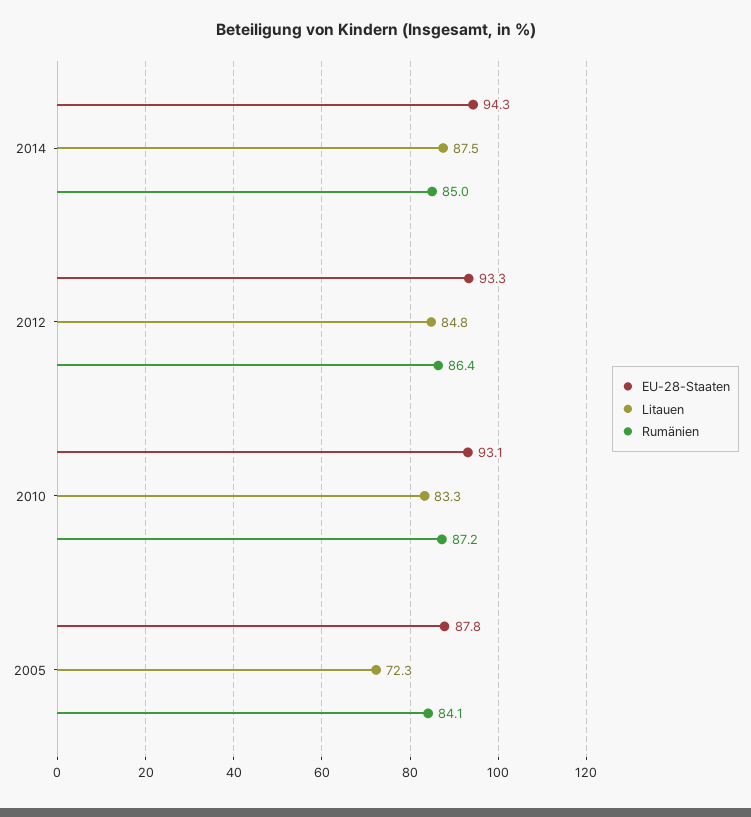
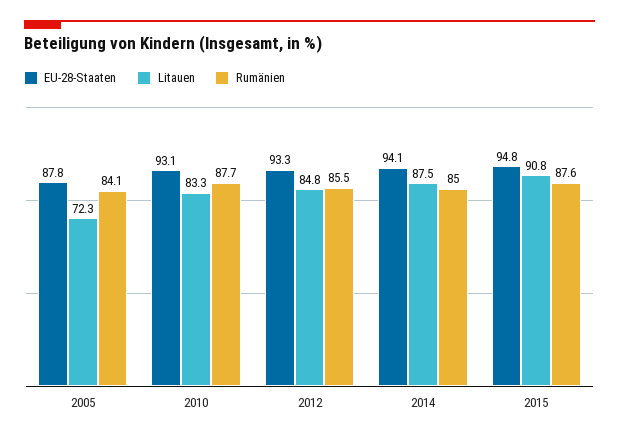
EU-28-Staaten, 2014: 94.3 -> 94.1
Rumänien, 2012: 86.4 -> 85.5
Rumänien, 2010: 87.2 -> 87.7
EU-28-Staaten, 2015: none -> 94.8
Litauen, 2015: none -> 90.8
Rumänien, 2015: none -> 87.6

